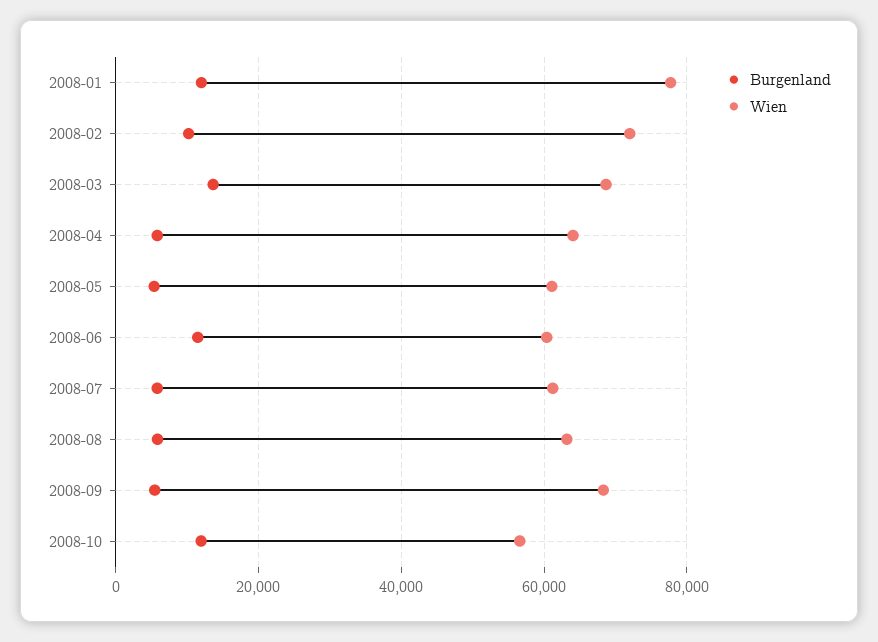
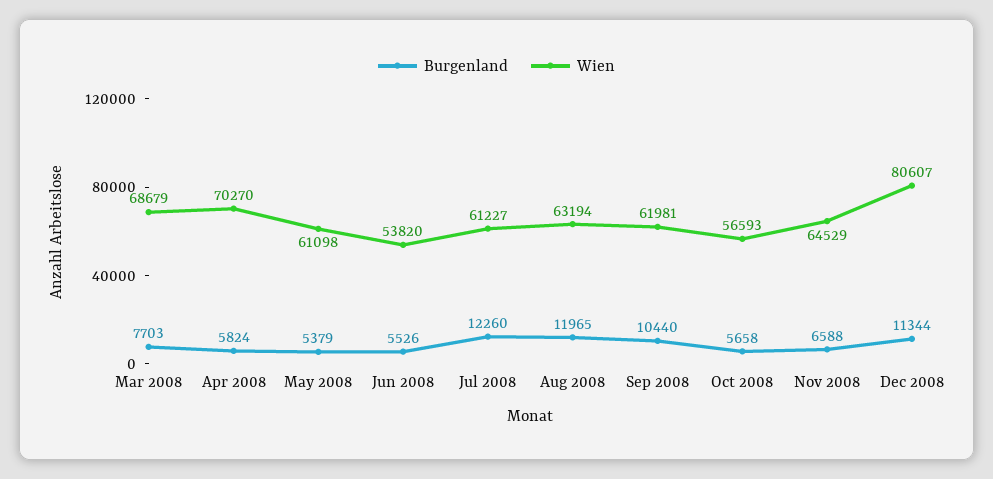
Burgenland, 2008-01: 12000 -> none
Wien, 2008-01: 78000 -> none
Burgenland, 2008-02: 10000 -> none
Wien, 2008-02: 72000 -> none
Burgenland, 2008-03: 14000 -> 7703
Wien, 2008-04: 64000 -> 70270
Burgenland, 2008-06: 12000 -> 5526
Wien, 2008-06: 60000 -> 53820
Burgenland, 2008-07: 6000 -> 12260
Burgenland, 2008-08: 6000 -> 11965
Burgenland, 2008-09: 6000 -> 10440
Wien, 2008-09: 68000 -> 61981
Burgenland, 2008-10: 12000 -> 5658
Burgenland, Nov 2008: none -> 6588
Wien, Nov 2008: none -> 64529
Burgenland, Dec 2008: none -> 11344
Wien, Dec 2008: none -> 80607

